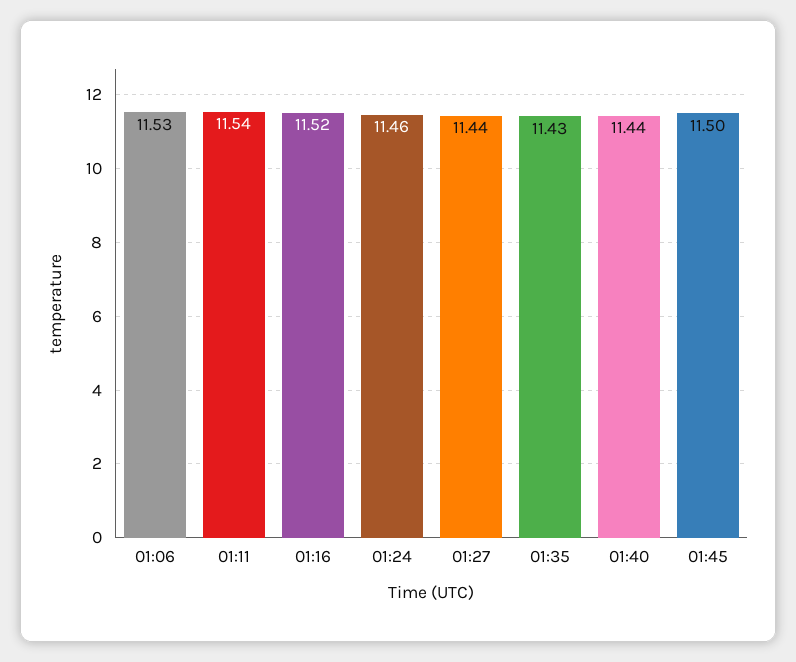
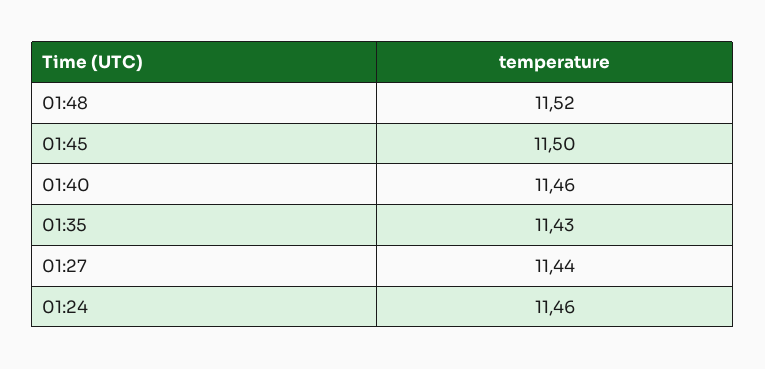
01:06: 11.53 -> none
01:11: 11.54 -> none
01:16: 11.52 -> none
01:40: 11.44 -> 11.46
01:48: none -> 11.52

